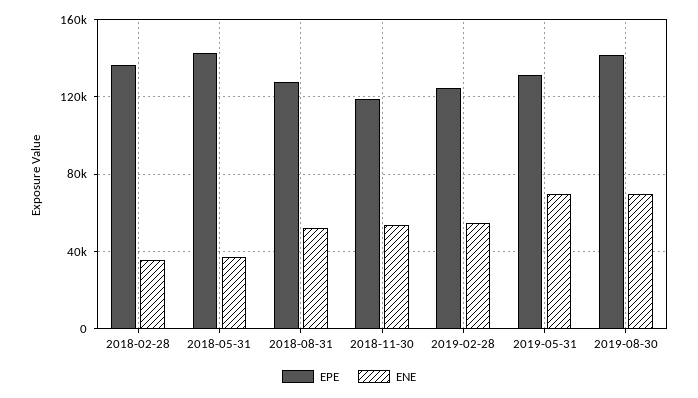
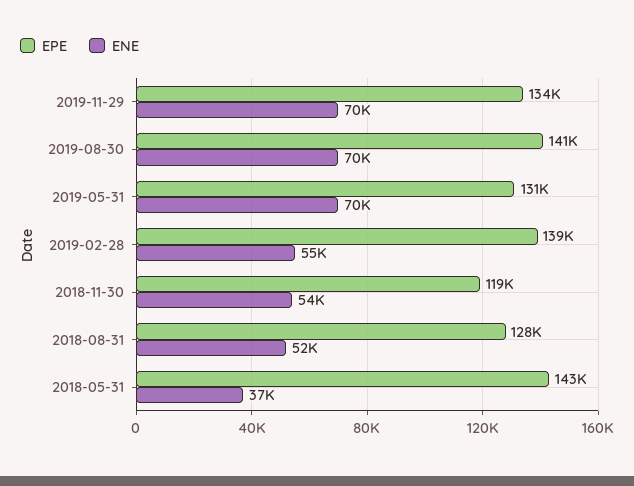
EPE, 2018-02-28: 135000 -> none
ENE, 2018-02-28: 35000 -> none
EPE, 2019-02-28: 125000 -> 139000
EPE, 2019-11-29: none -> 134000
ENE, 2019-11-29: none -> 70000

